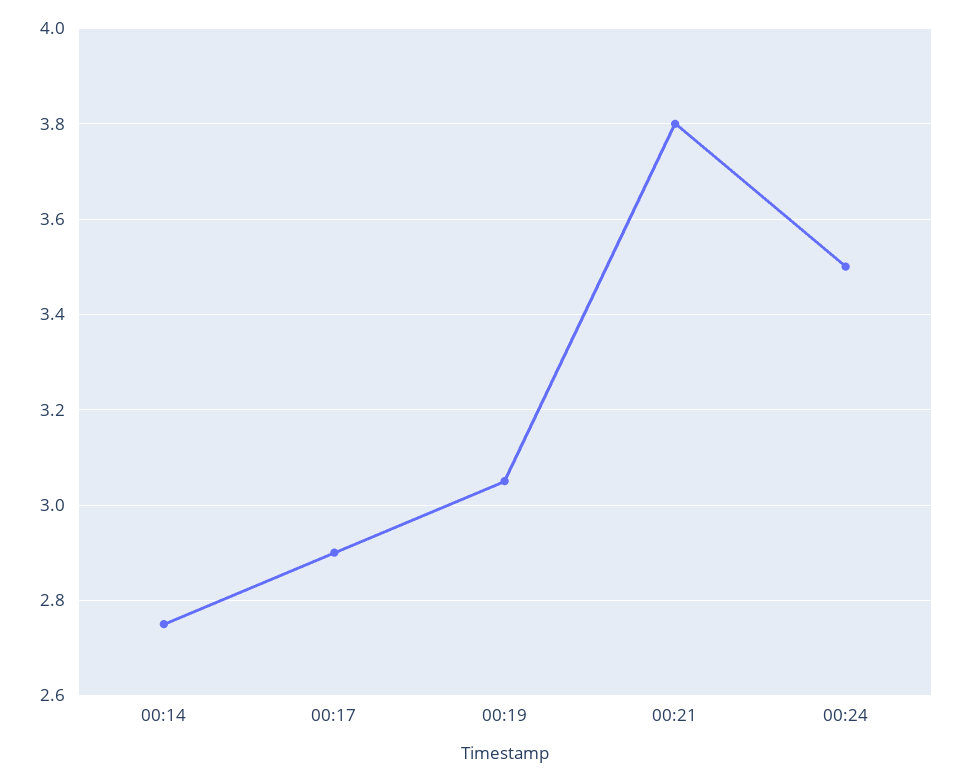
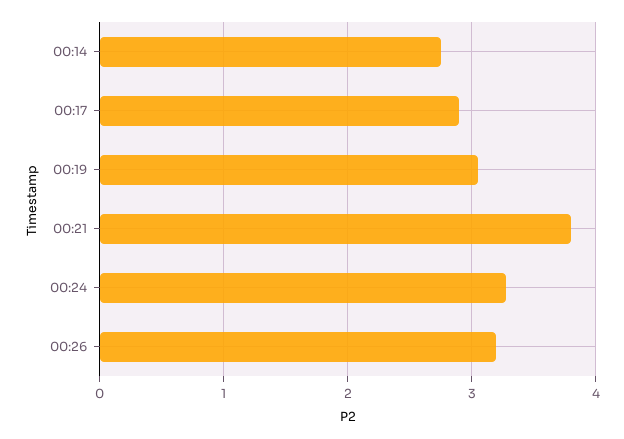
00:24: 3.5 -> 3.3
00:26: none -> 3.2

